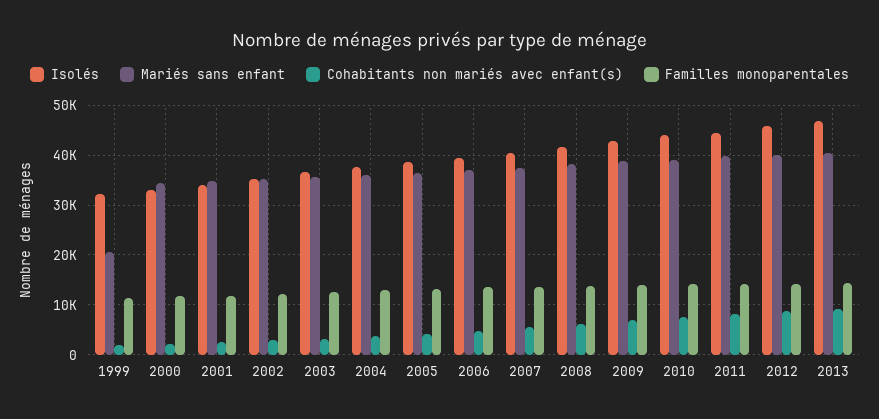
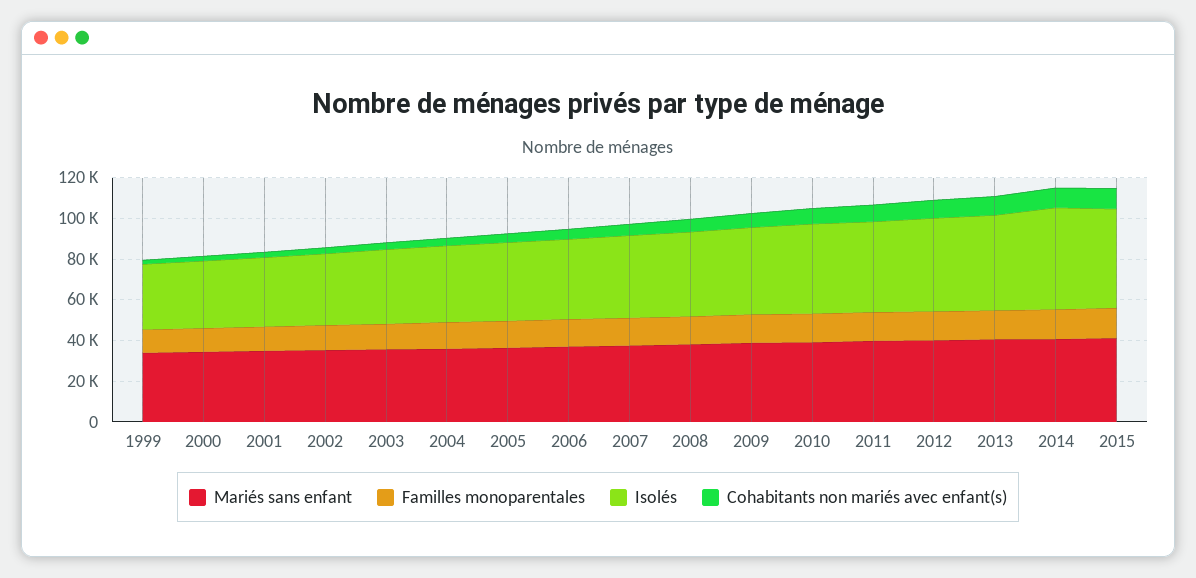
Mariés sans enfant, 1999: 20000 -> 35000
Mariés sans enfant, 2014: none -> 40000
Familles monoparentales, 2014: none -> 15000
Isolés, 2014: none -> 50000
Cohabitants non mariés avec enfant(s), 2014: none -> 10000
Mariés sans enfant, 2015: none -> 40000
Familles monoparentales, 2015: none -> 15000
Isolés, 2015: none -> 50000
Cohabitants non mariés avec enfant(s), 2015: none -> 10000

